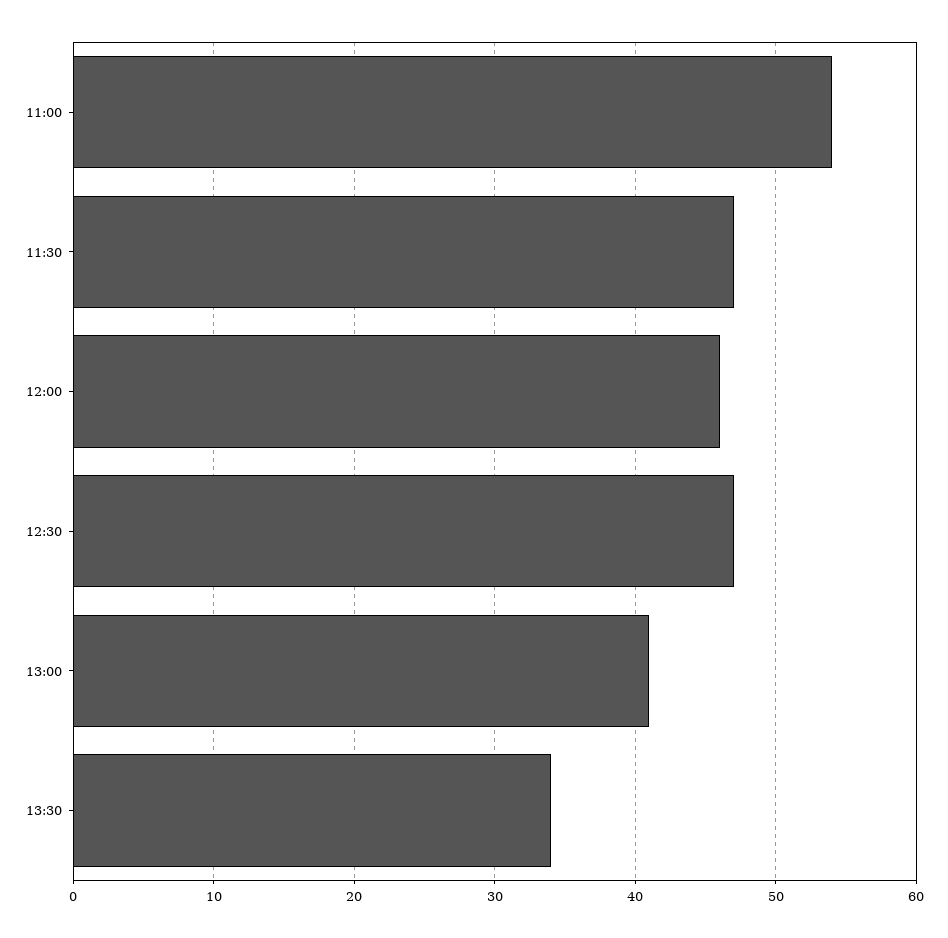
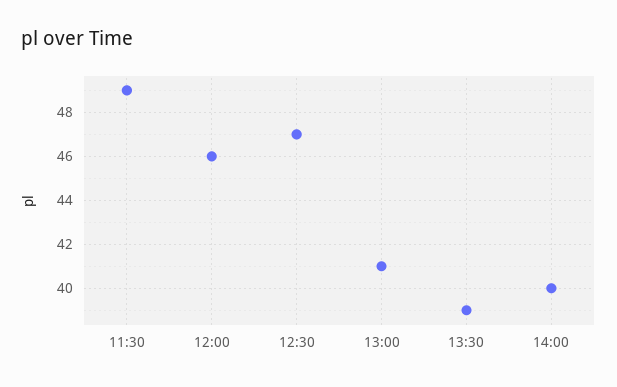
11:00: 54 -> none
11:30: 47 -> 49
13:30: 34 -> 39
14:00: none -> 40

